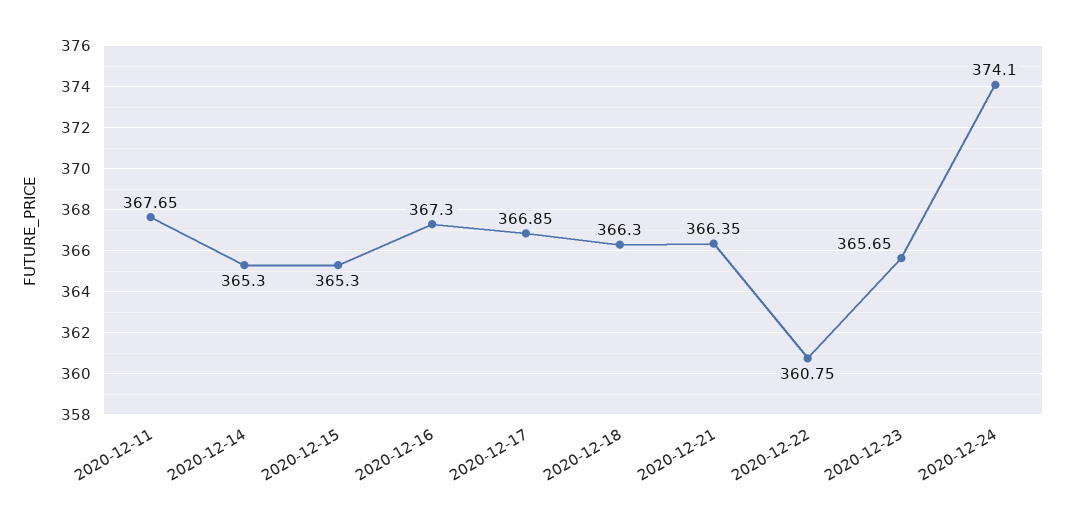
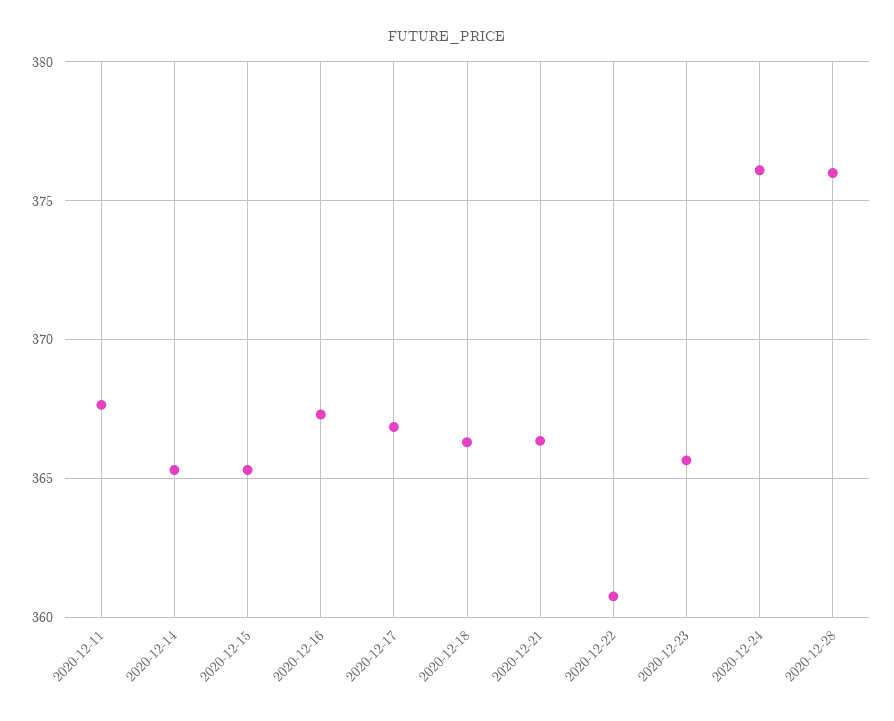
2020-12-24: 374.1 -> 376
2020-12-28: none -> 376

